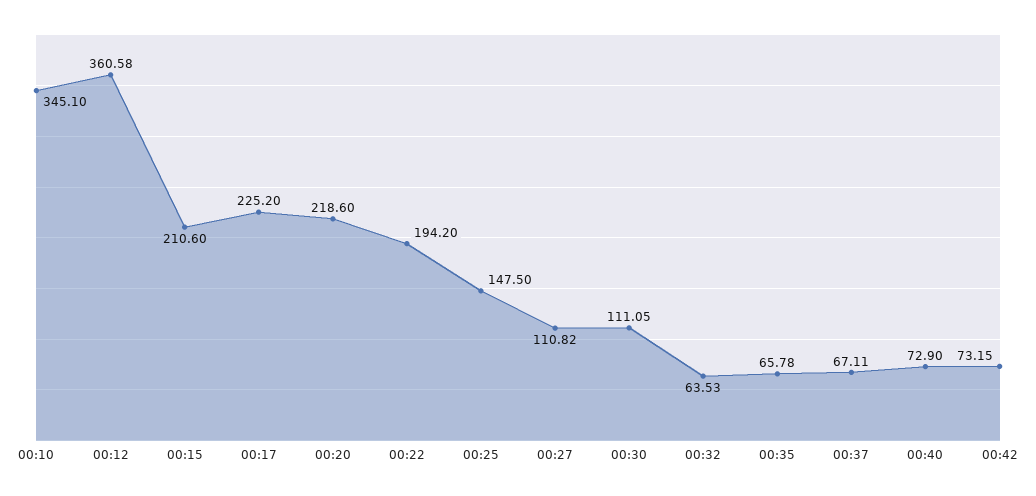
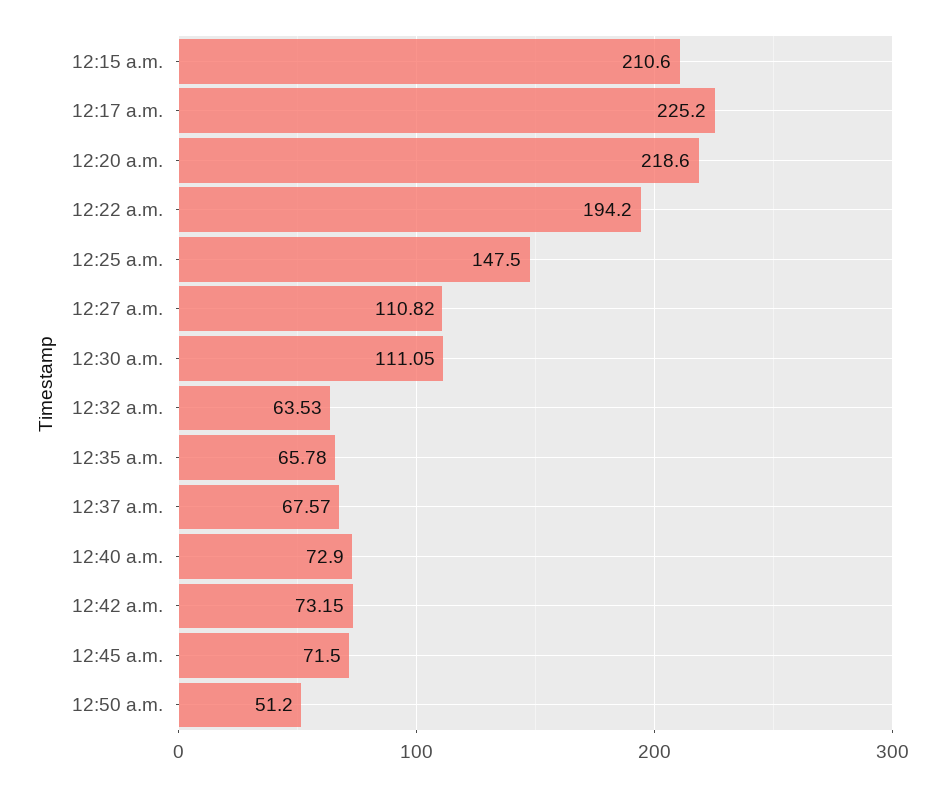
00:10: 345.1 -> none
00:12: 360.58 -> none
00:37: 67.11 -> 67.57
12:45 a.m.: none -> 71.5
12:50 a.m.: none -> 51.2

